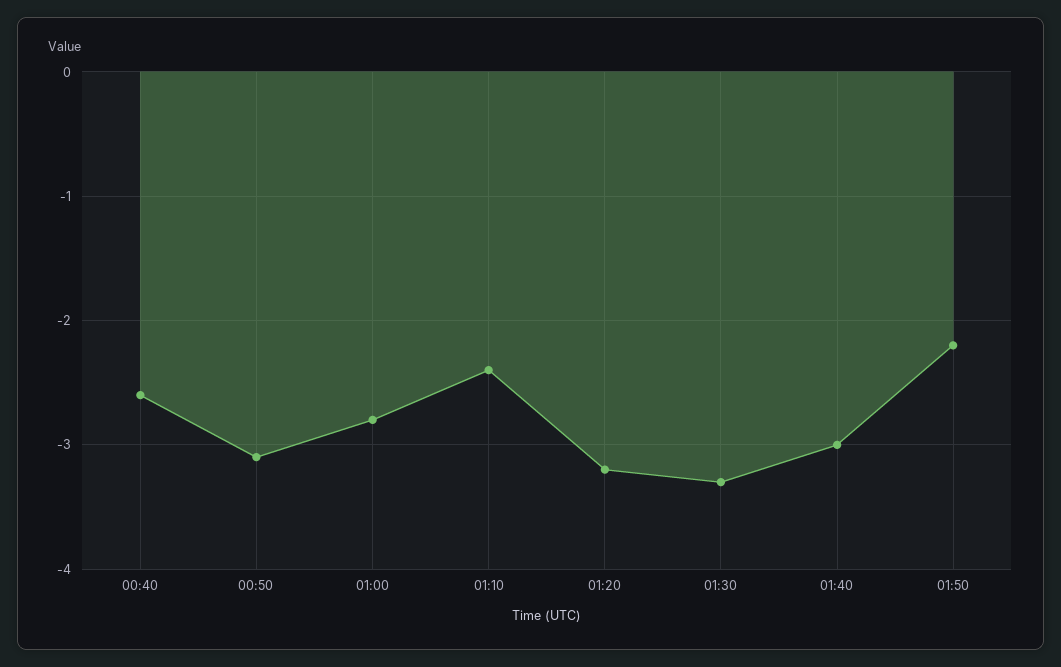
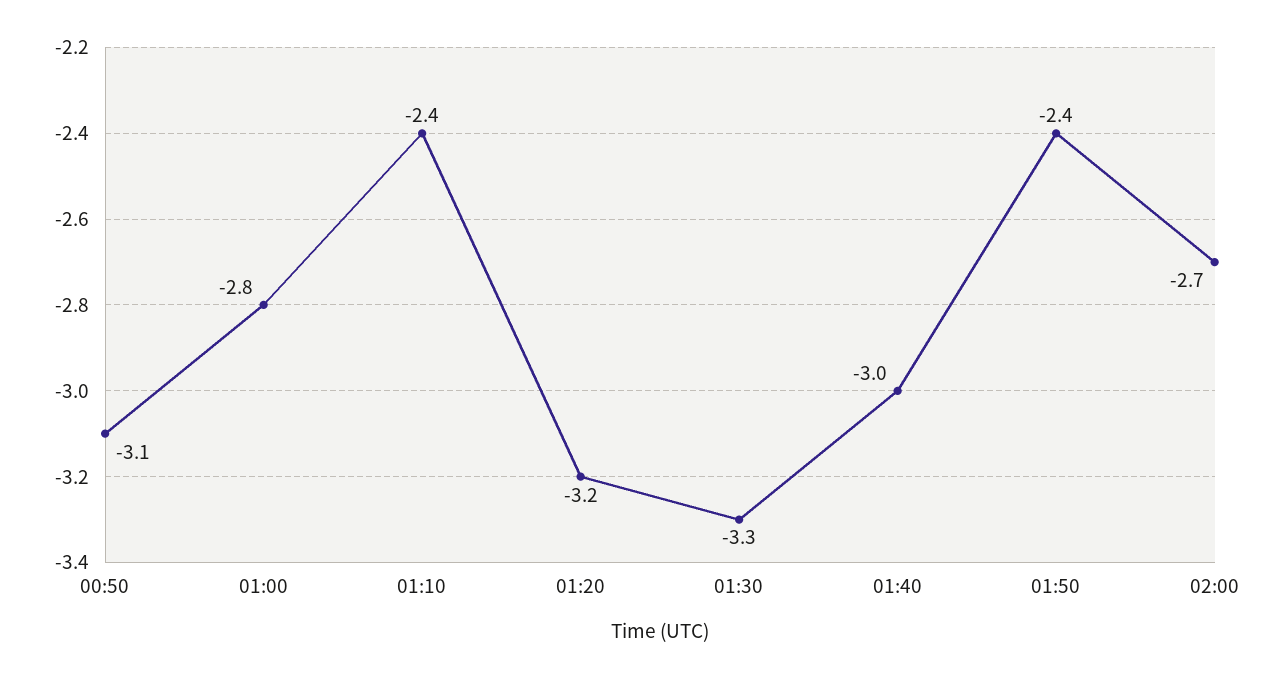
00:40: -2.6 -> none
01:50: -2.2 -> -2.4
02:00: none -> -2.7

